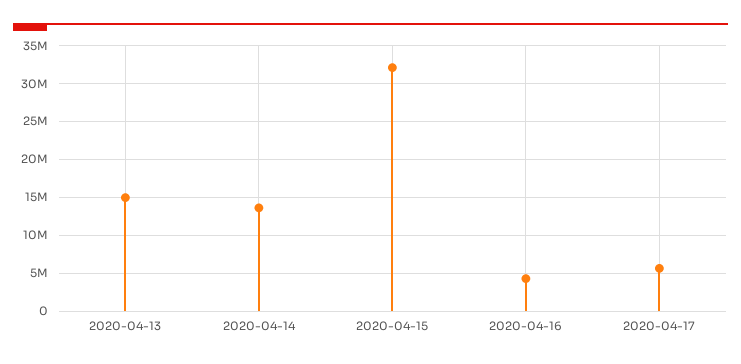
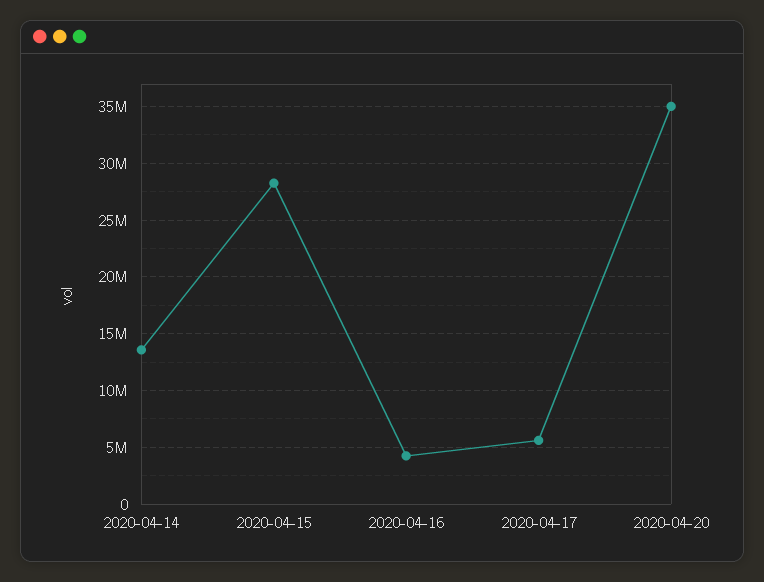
2020-04-13: 15000000 -> none
2020-04-15: 32000000 -> 28000000
2020-04-20: none -> 35000000

